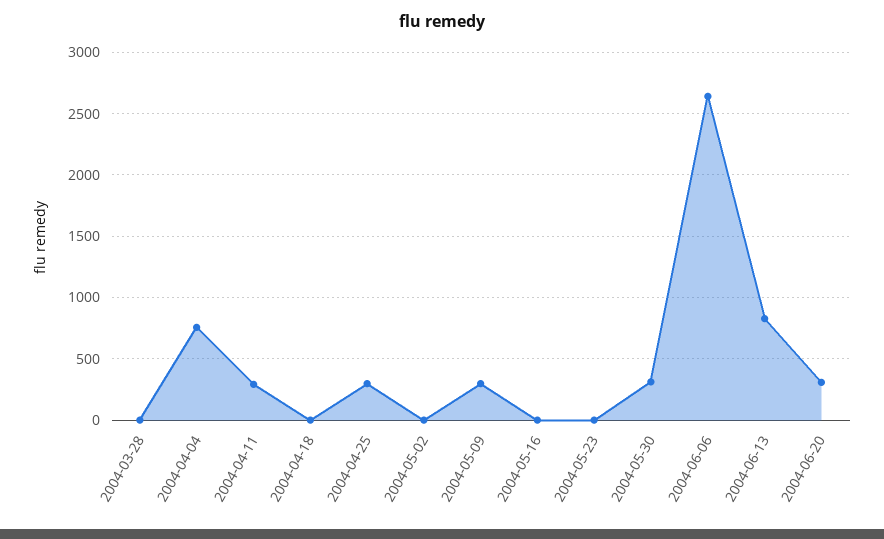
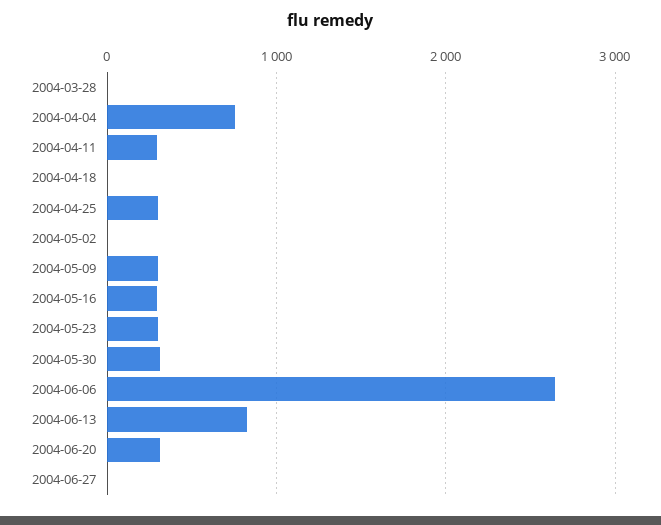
2004-05-16: 0 -> 300
2004-05-23: 0 -> 300
2004-06-27: none -> 0

